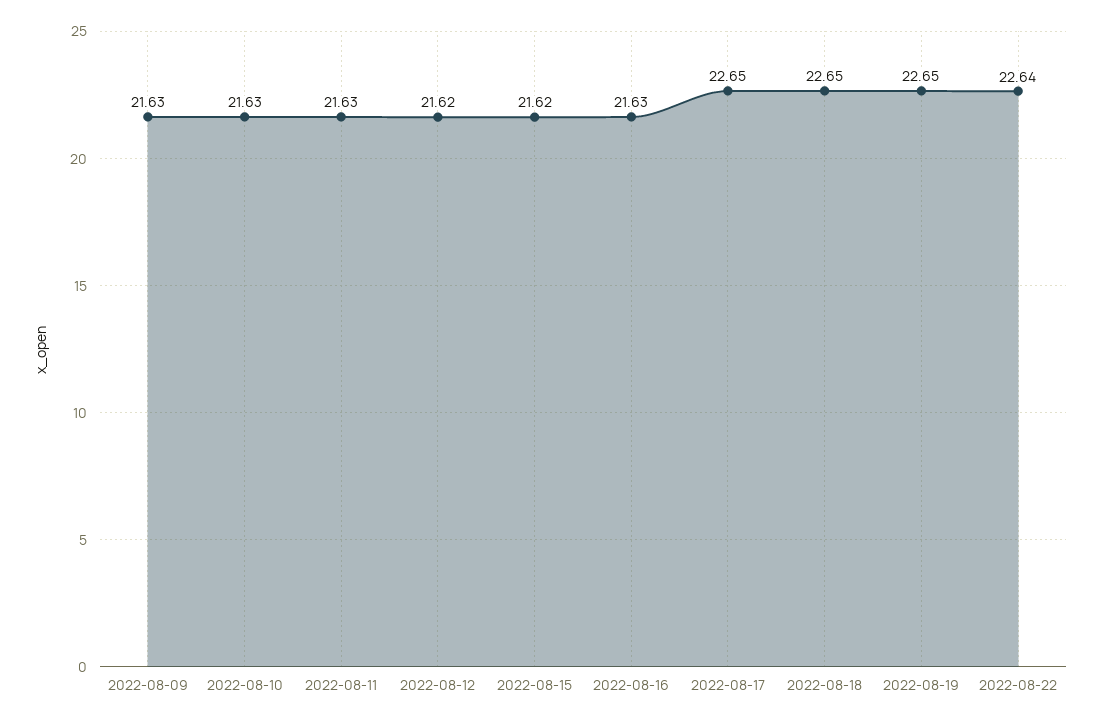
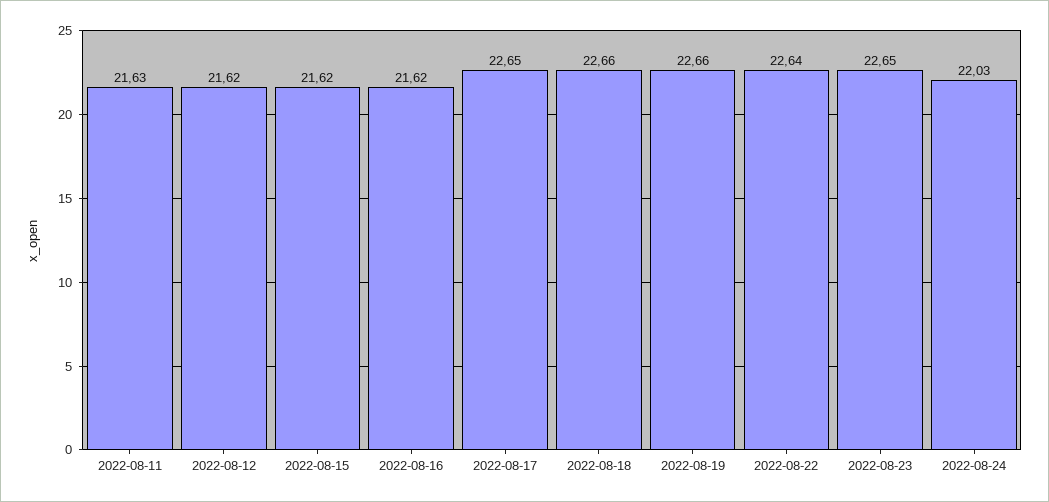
2022-08-09: 21.63 -> none
2022-08-10: 21.63 -> none
2022-08-16: 21.63 -> 21.62
2022-08-18: 22.65 -> 22.66
2022-08-19: 22.65 -> 22.66
2022-08-23: none -> 22.65
2022-08-24: none -> 22.03

